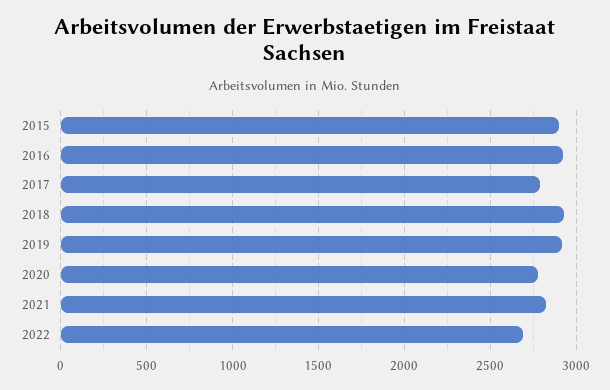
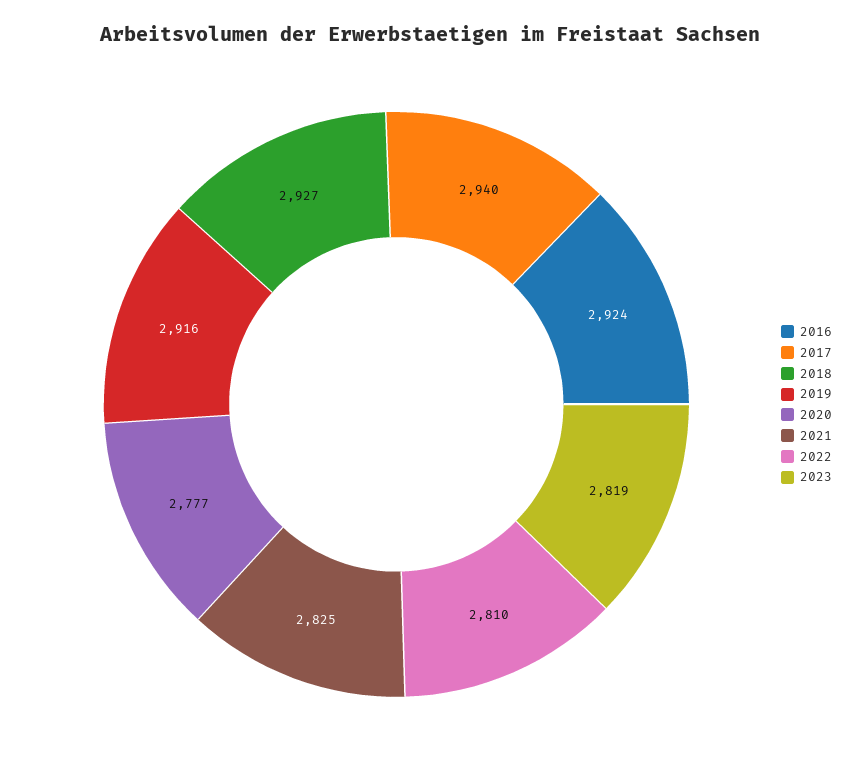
2015: 2900 -> none
2017: 2800 -> 2940
2022: 2700 -> 2810
2023: none -> 2819

